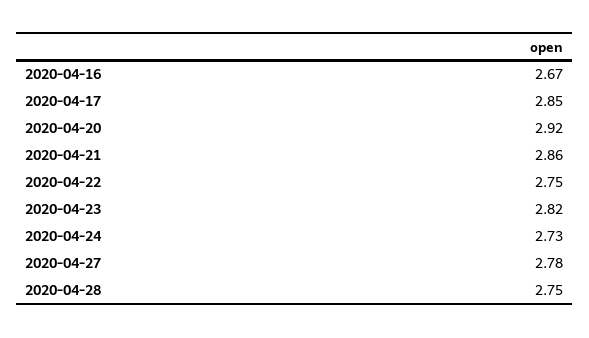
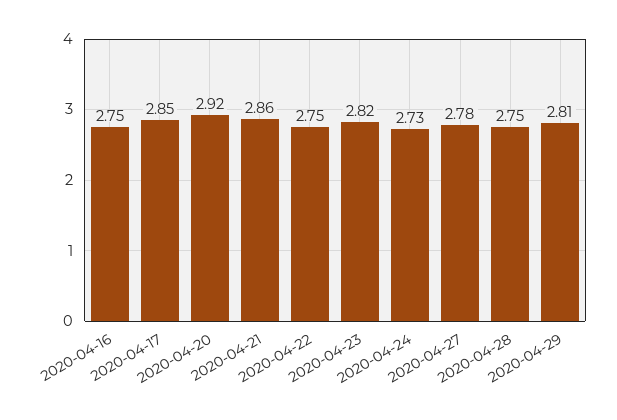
2020-04-16: 2.67 -> 2.75
2020-04-29: none -> 2.81

